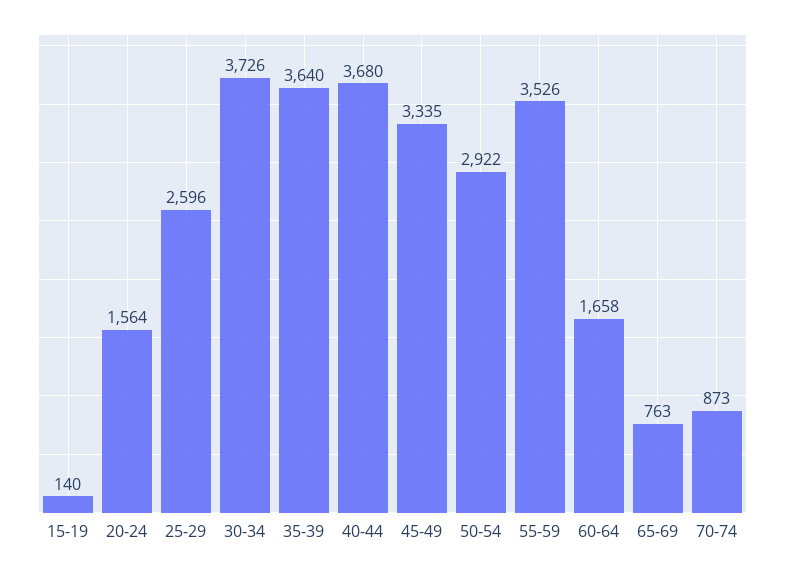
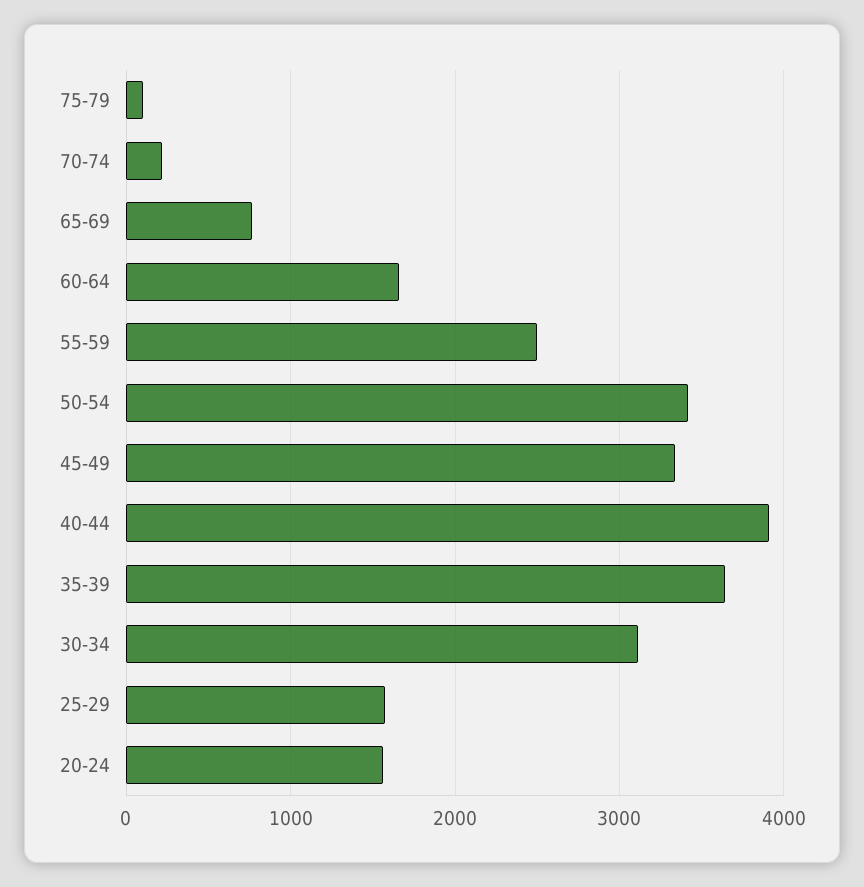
15-19: 140 -> none
25-29: 2596 -> 1600
30-34: 3726 -> 3100
40-44: 3680 -> 3900
50-54: 2922 -> 3400
55-59: 3526 -> 2500
70-74: 873 -> 200
75-79: none -> 100

